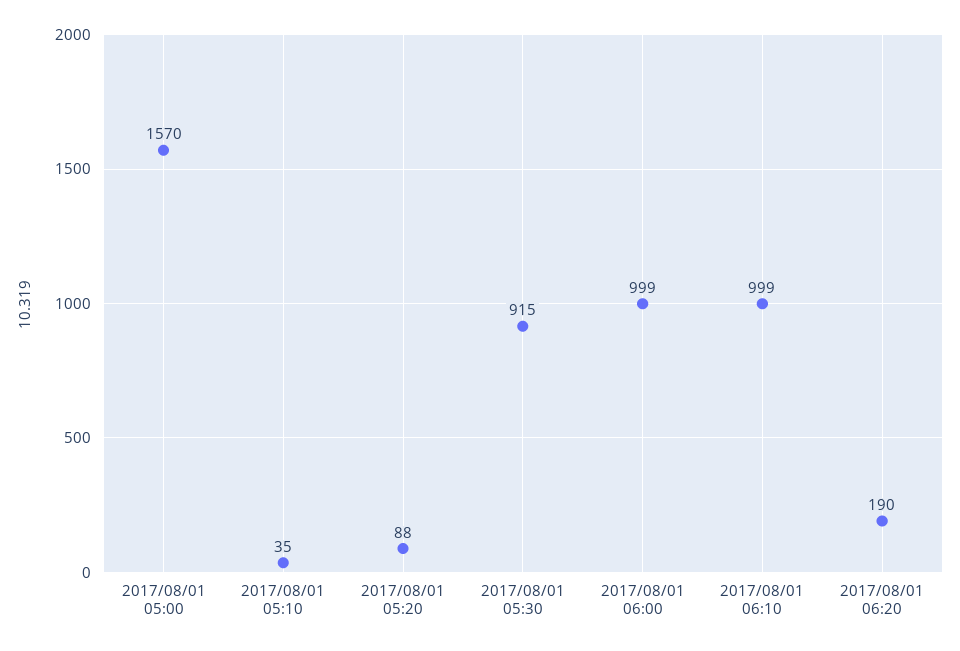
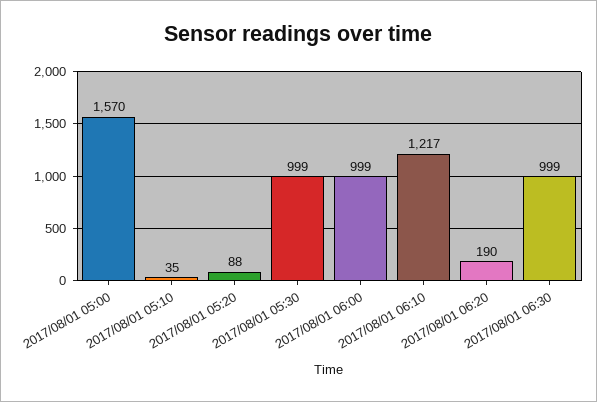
2017/08/01 05:30: 915 -> 999
2017/08/01 06:10: 999 -> 1217
2017/08/01 06:30: none -> 999

